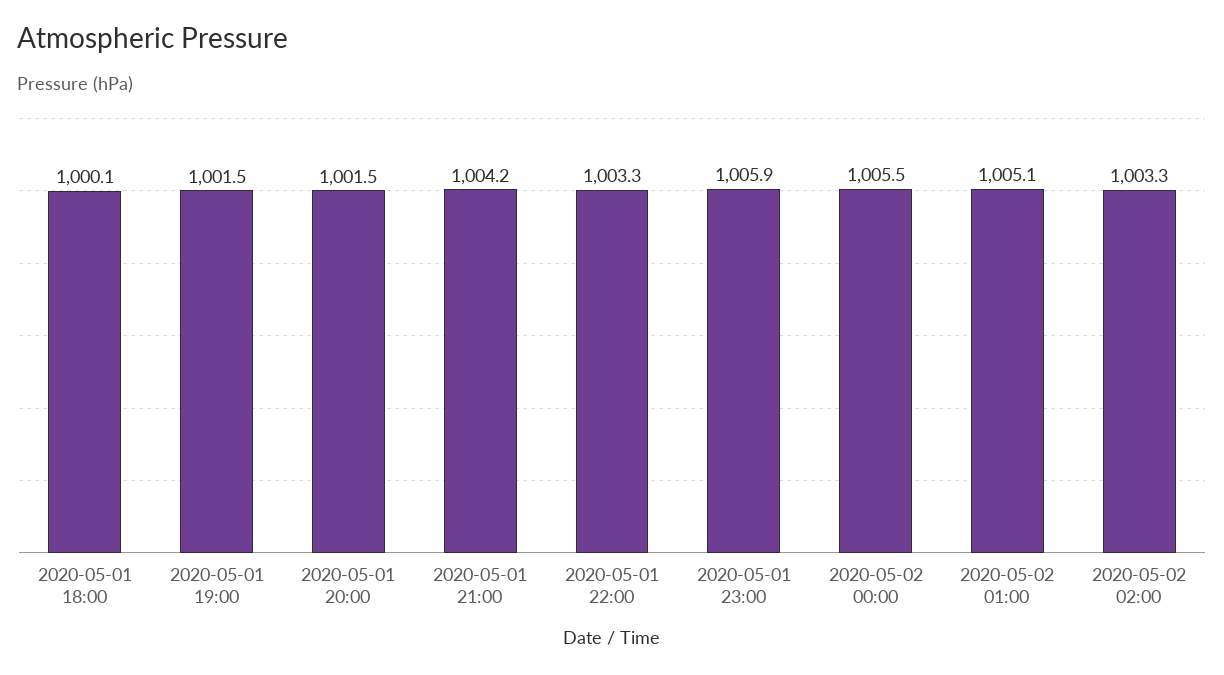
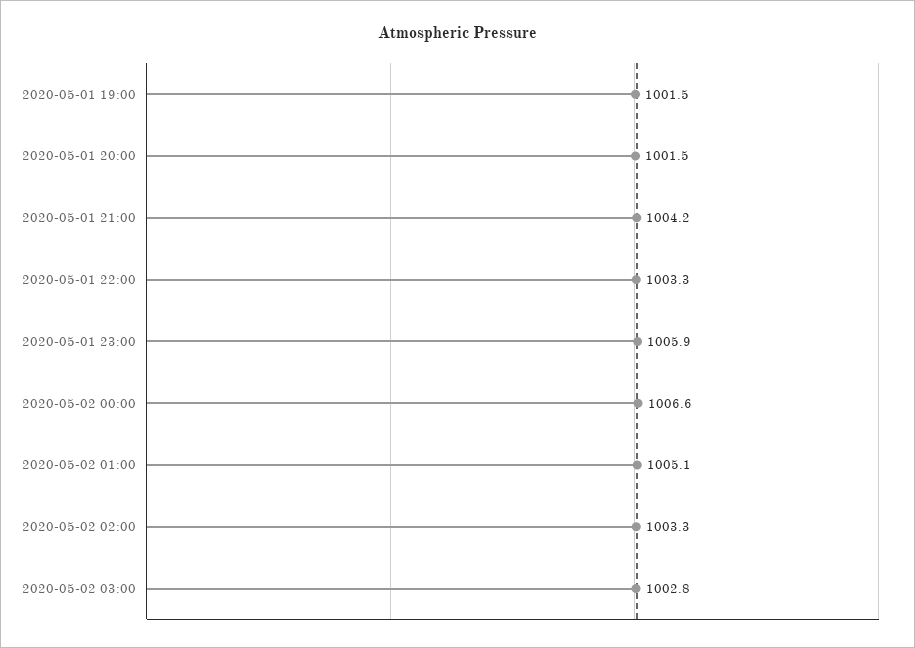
2020-05-01 18:00: 1000.1 -> none
2020-05-02 00:00: 1005.5 -> 1006.6
2020-05-02 03:00: none -> 1002.8

